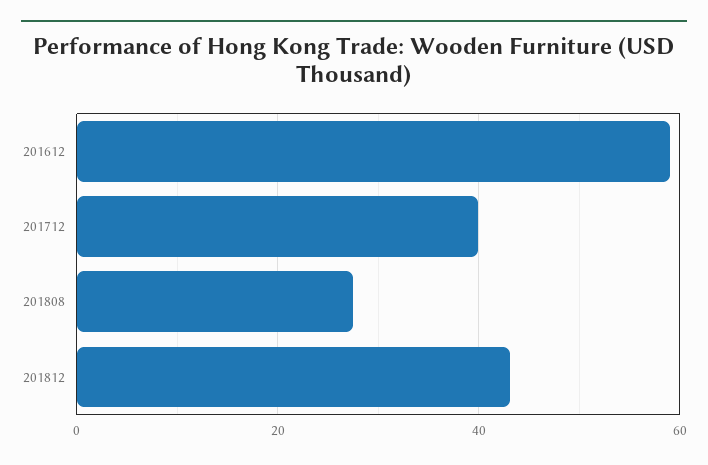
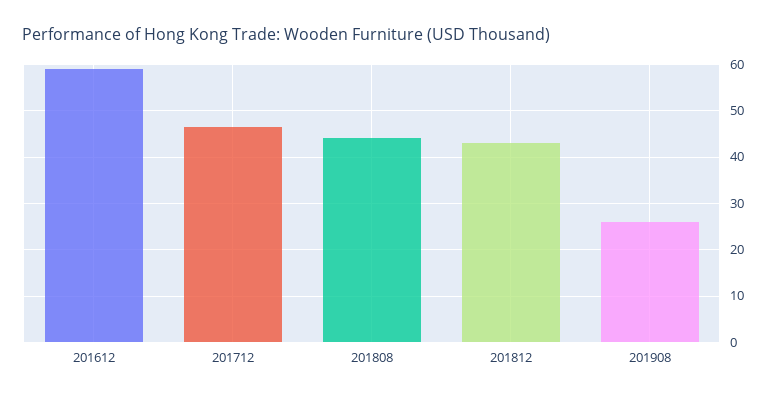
201712: 40 -> 46
201808: 28 -> 44
201908: none -> 26

